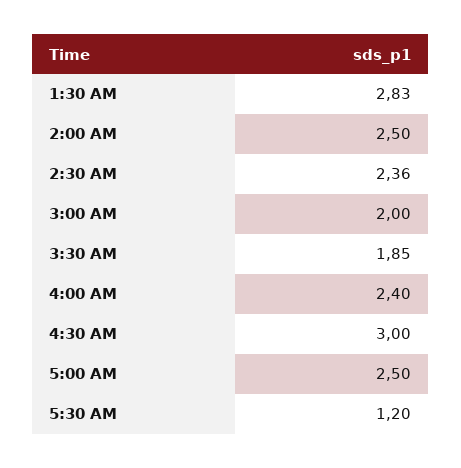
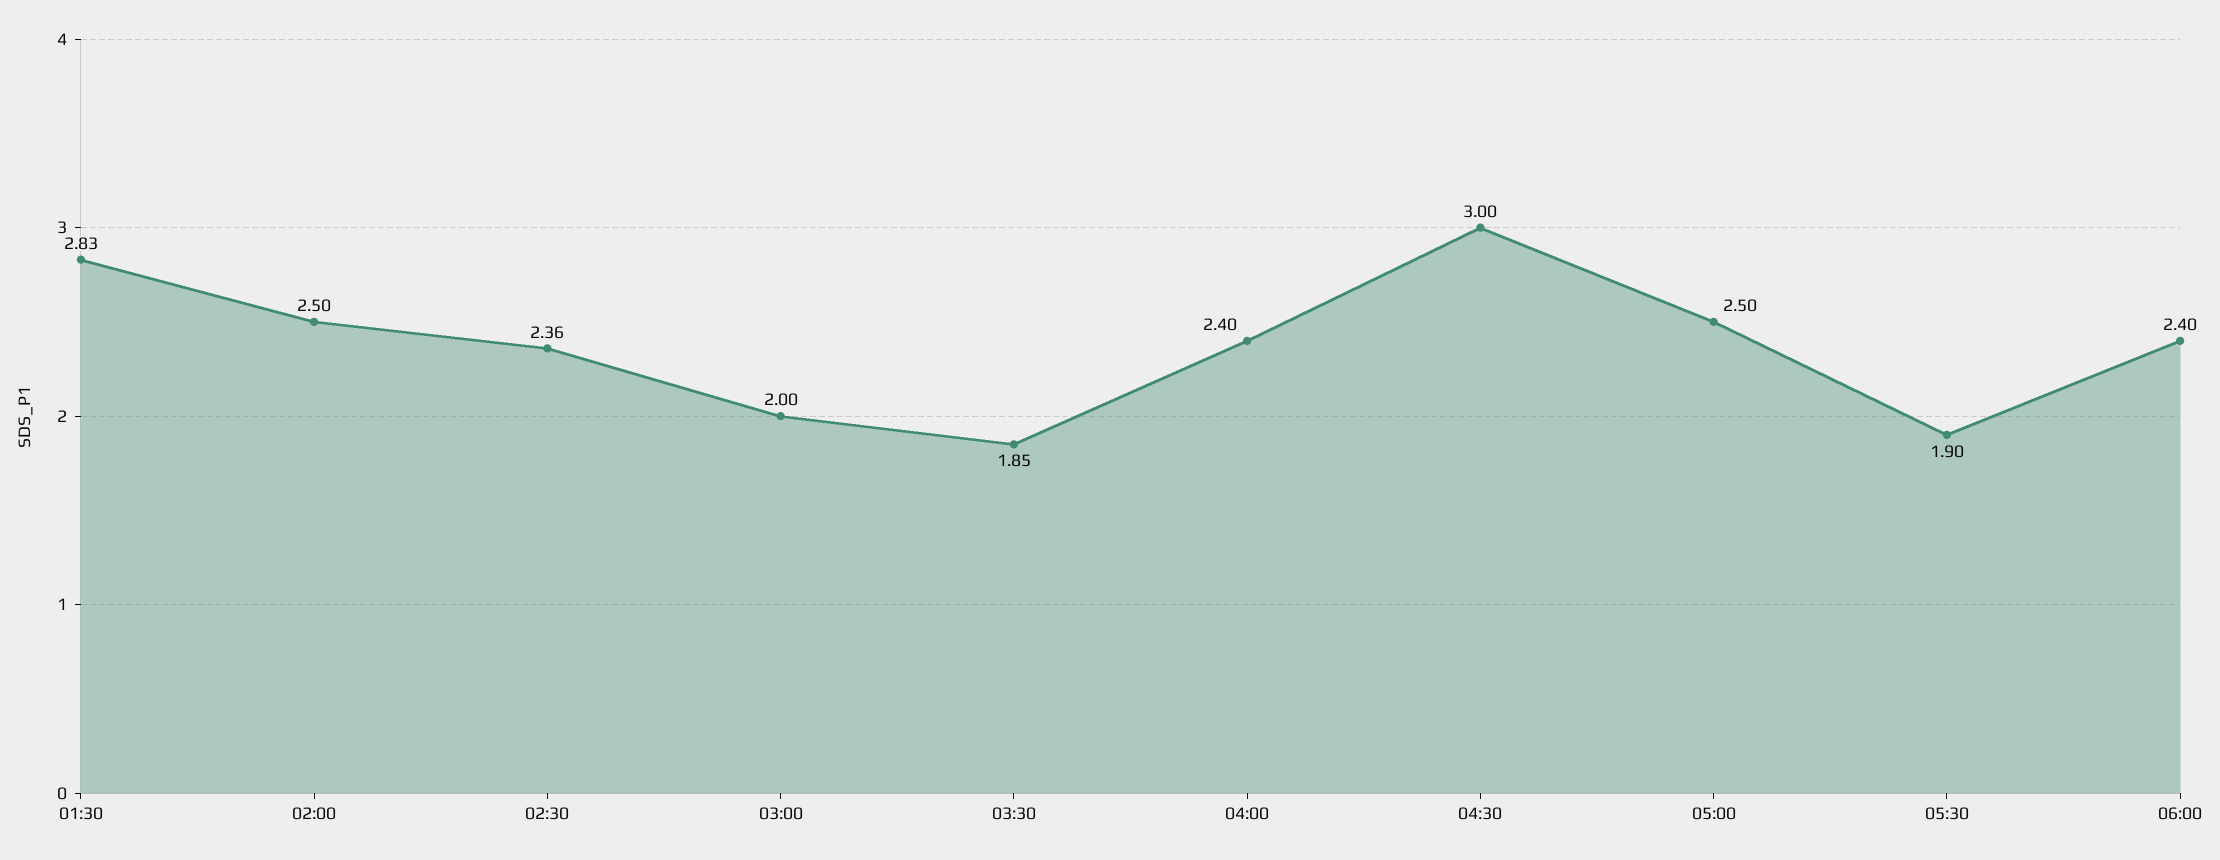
5:30 AM: 1.2 -> 1.9
06:00: none -> 2.4

